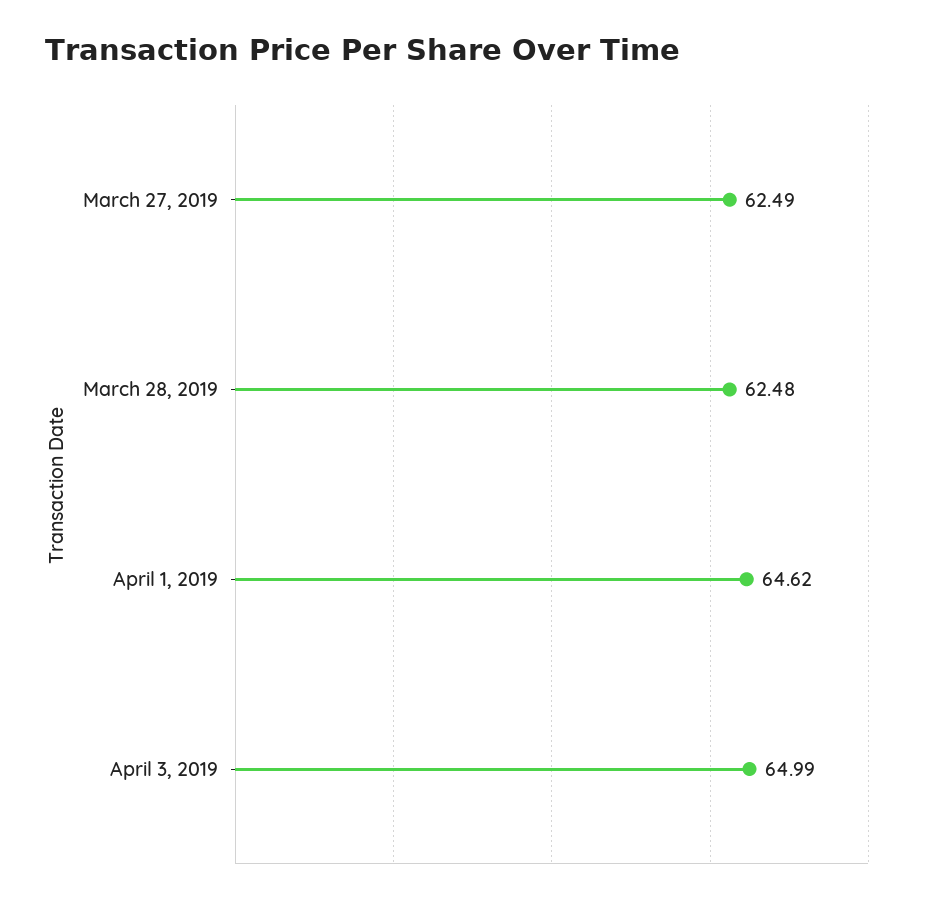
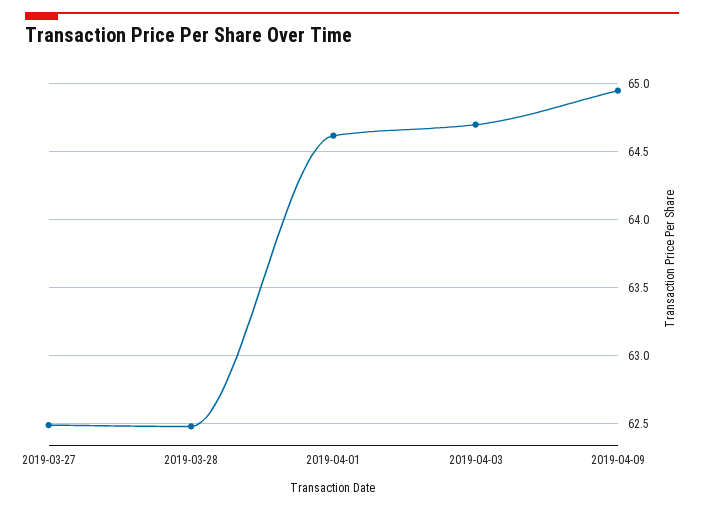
April 3, 2019: 64.99 -> 64.7
2019-04-09: none -> 64.95

